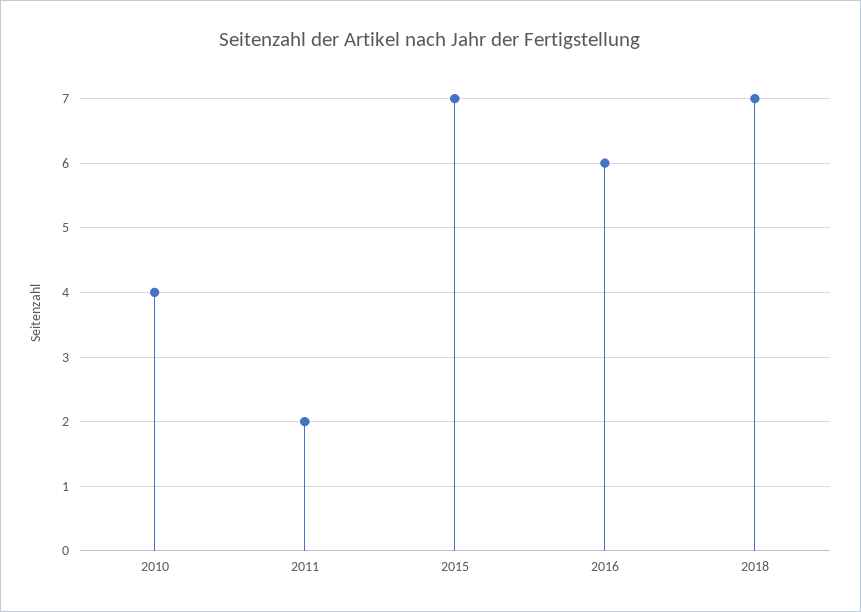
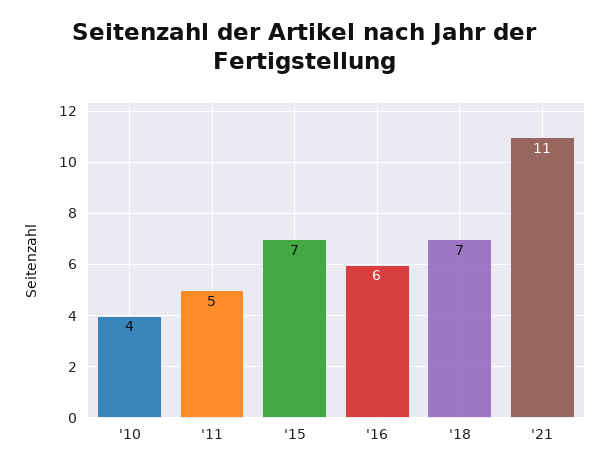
2011: 2 -> 5
'21: none -> 11

